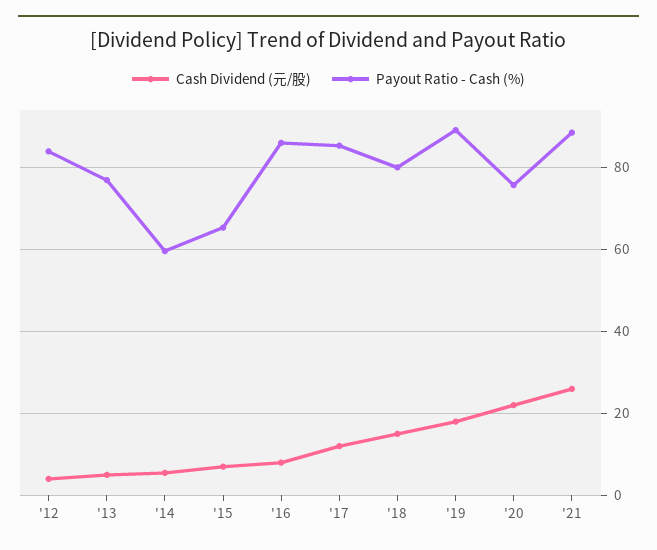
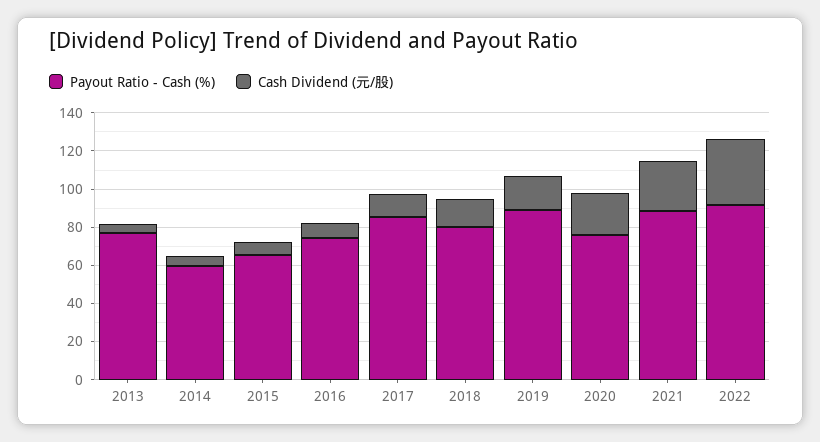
Cash Dividend (元/股), '12: 4 -> none
Payout Ratio - Cash (%), '12: 84 -> none
Payout Ratio - Cash (%), '16: 86 -> 75
Payout Ratio - Cash (%), 2022: none -> 90
Cash Dividend (元/股), 2022: none -> 35

